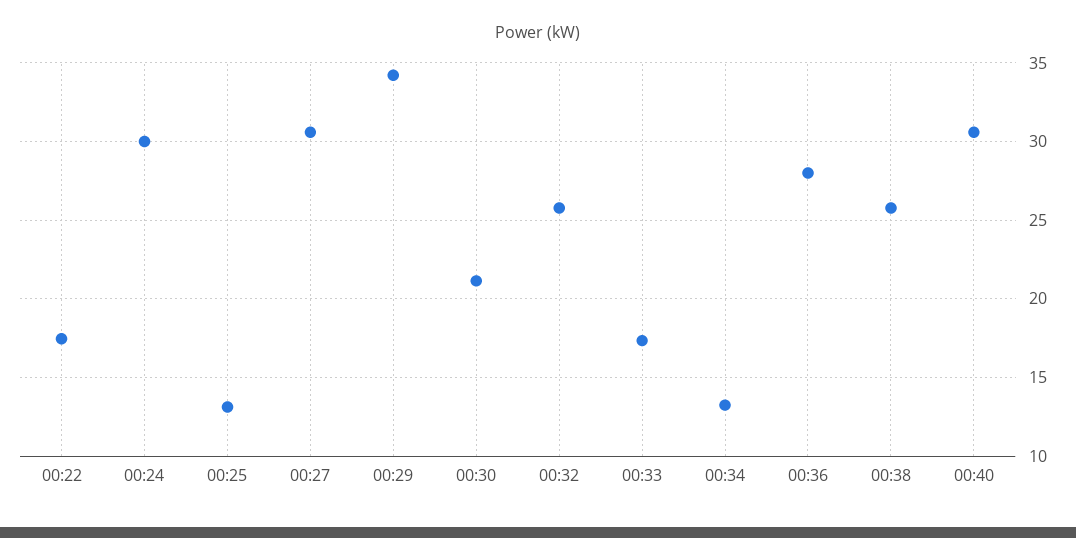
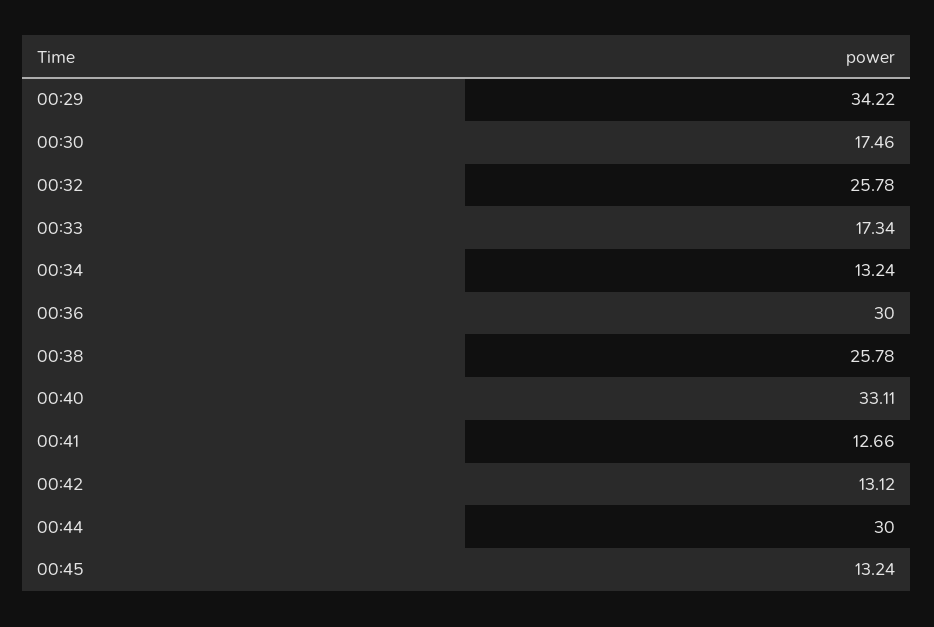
00:22: 17.5 -> none
00:24: 30 -> none
00:25: 13 -> none
00:27: 30.5 -> none
00:30: 21 -> 17.46
00:36: 28 -> 30
00:40: 30.5 -> 33.11
00:41: none -> 12.66
00:42: none -> 13.12
00:44: none -> 30
00:45: none -> 13.24

